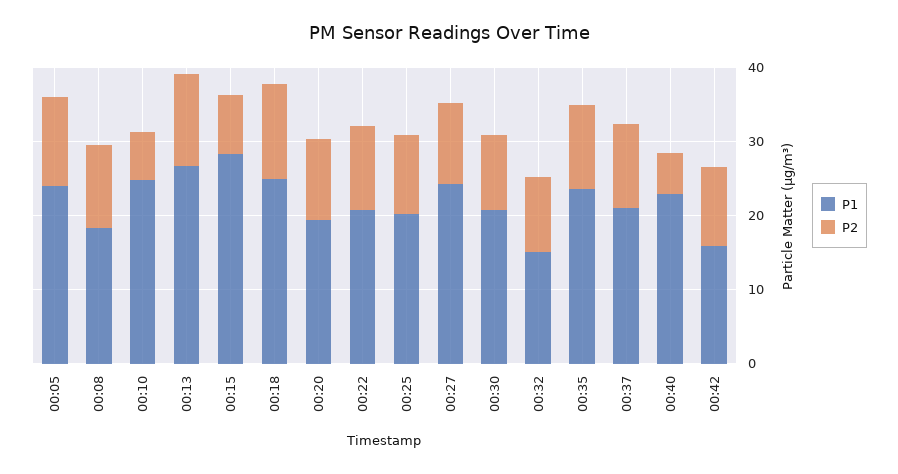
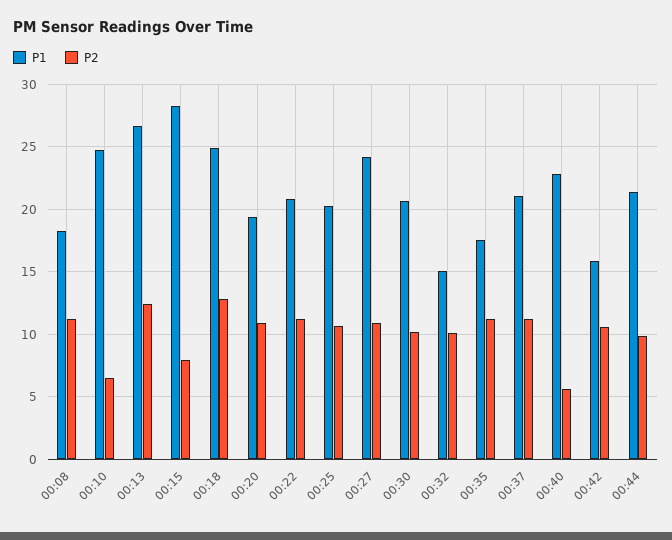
P1, 00:05: 24 -> none
P2, 00:05: 12 -> none
P1, 00:35: 24 -> 17.5
P1, 00:44: none -> 21.5
P2, 00:44: none -> 10

